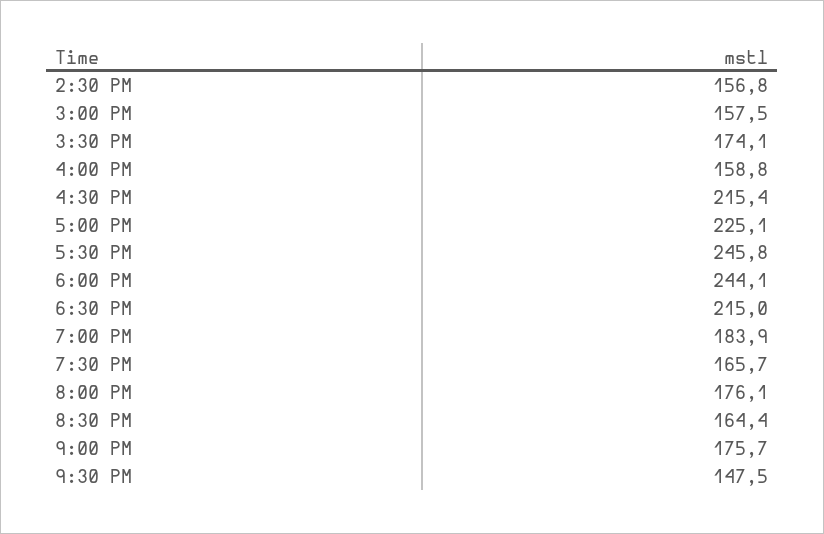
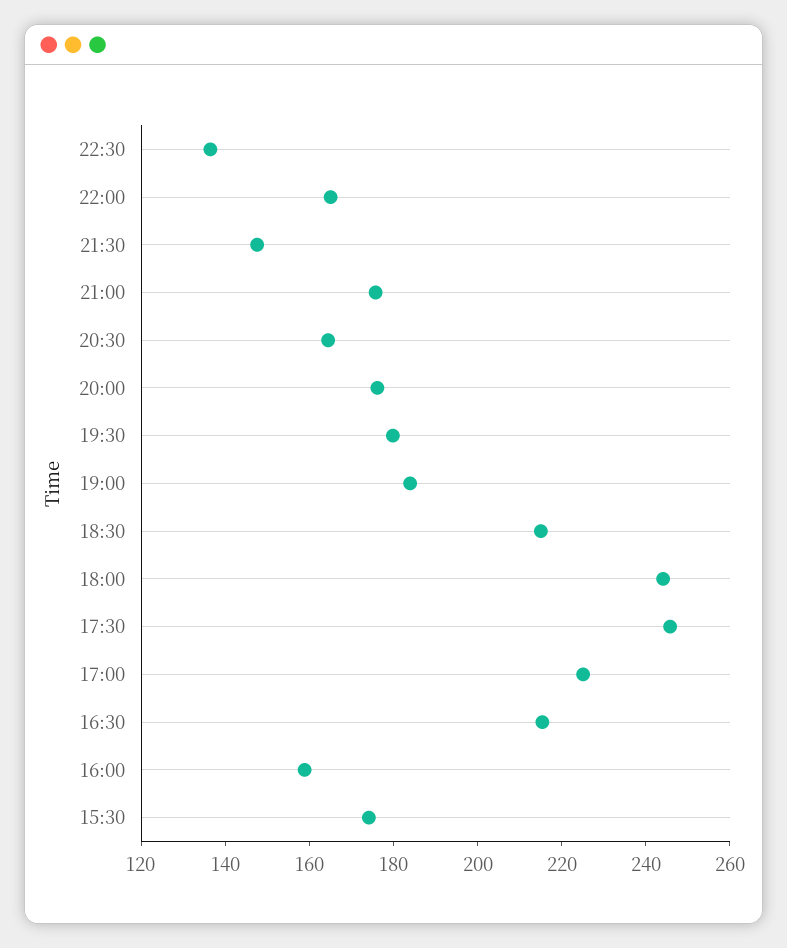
2:30 PM: 156.8 -> none
3:00 PM: 157.5 -> none
7:30 PM: 165.7 -> 180
22:30: none -> 135
22:00: none -> 165

